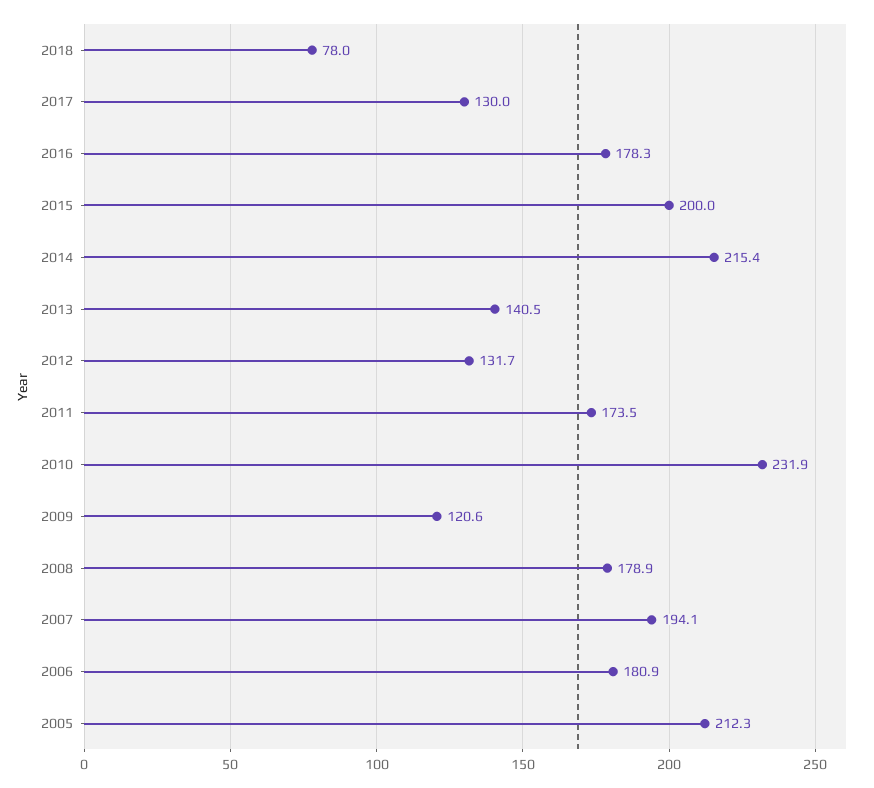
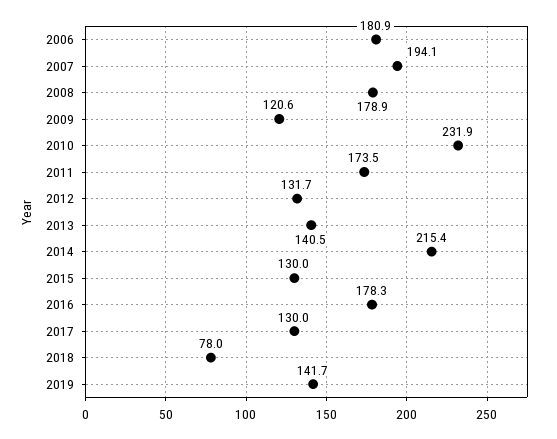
2015: 200 -> 130
2005: 212.3 -> none
2019: none -> 141.7

